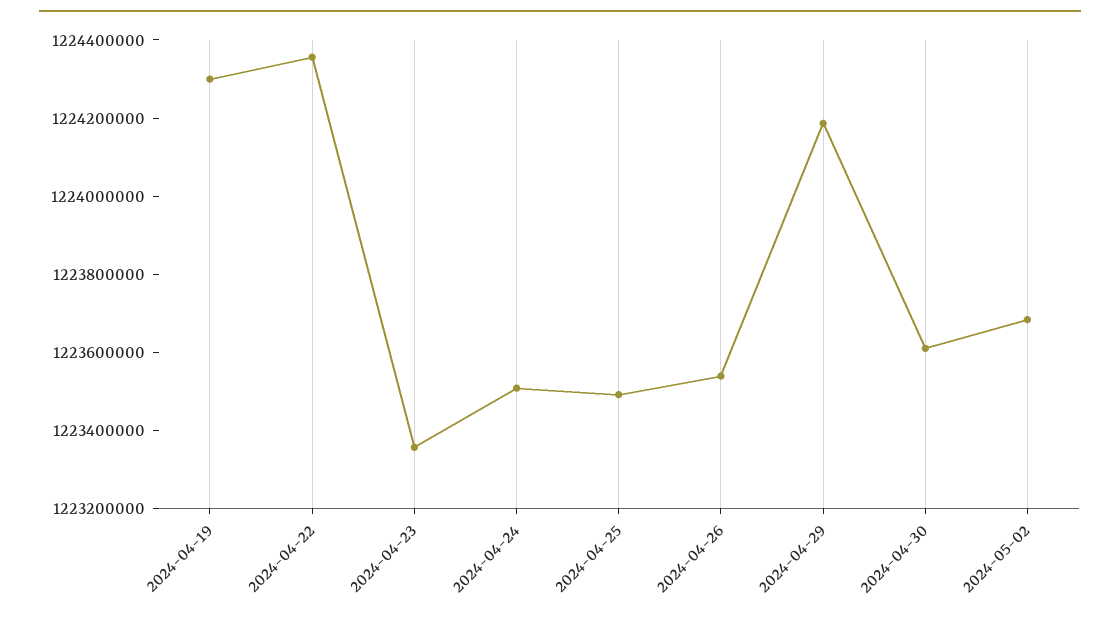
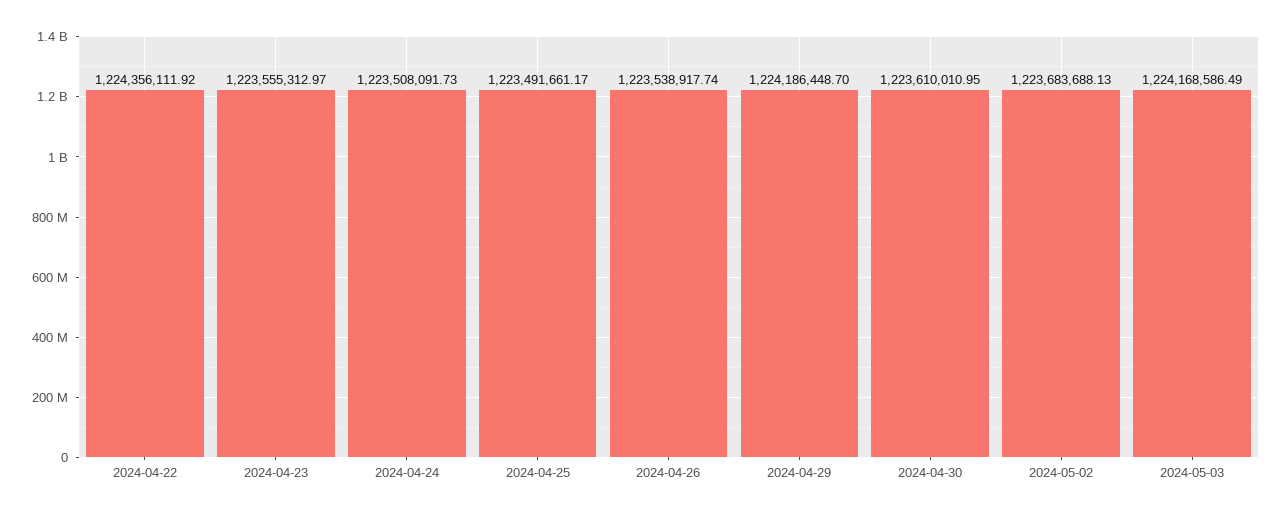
2024-04-19: 1224300000 -> none
2024-04-23: 1223350000 -> 1223555312.97
2024-05-03: none -> 1224168586.49

